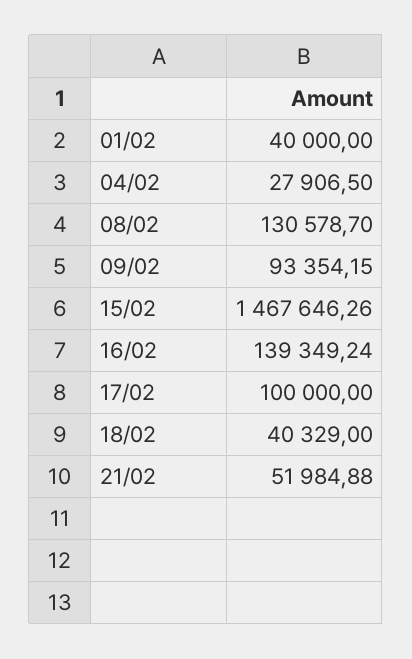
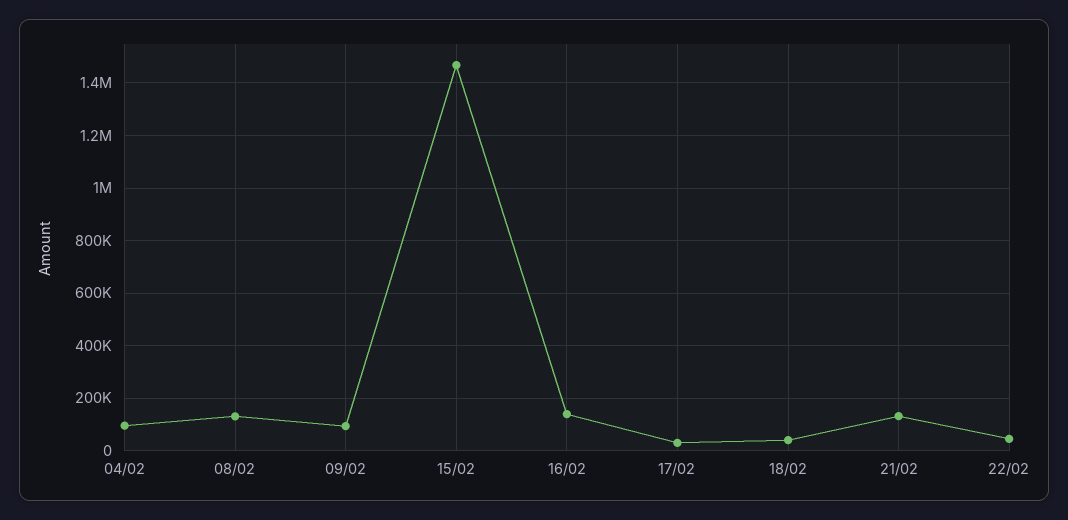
01/02: 40000 -> none
04/02: 27906.5 -> 100000
17/02: 100000 -> 25000
21/02: 51984.88 -> 125000
22/02: none -> 50000

